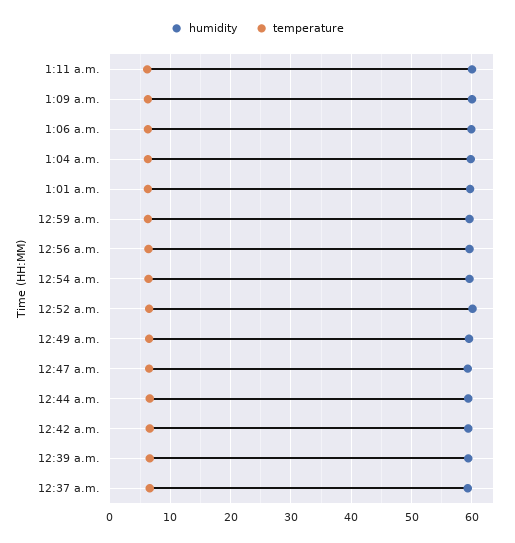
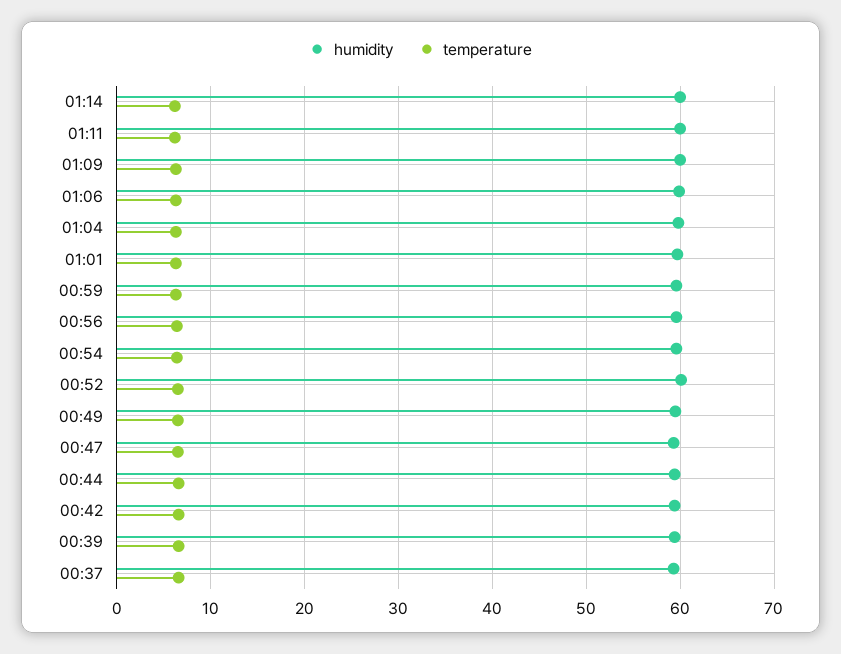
humidity, 01:14: none -> 60
temperature, 01:14: none -> 6

